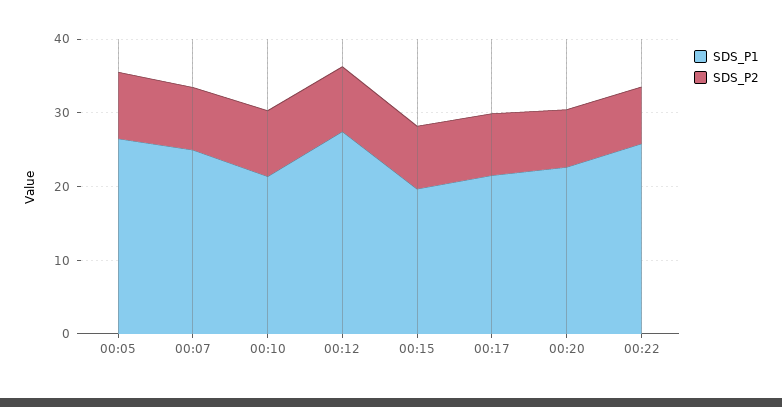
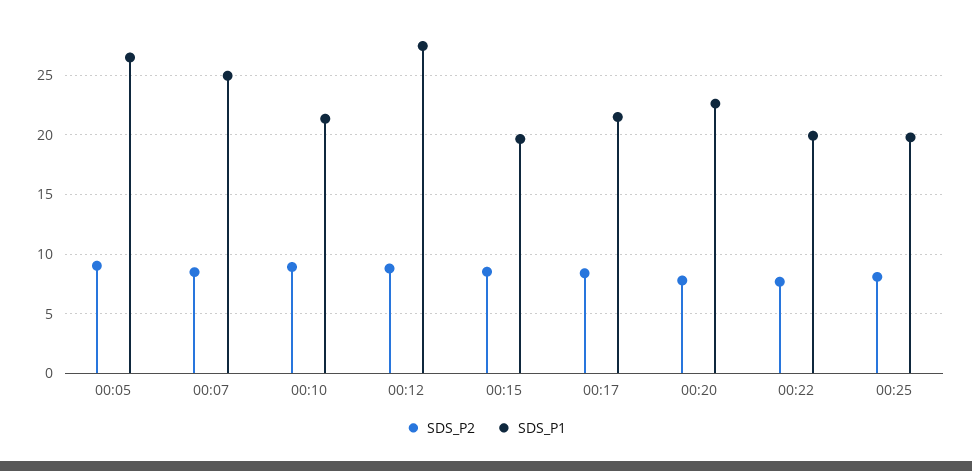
SDS_P1, 00:22: 26 -> 20
SDS_P2, 00:25: none -> 8
SDS_P1, 00:25: none -> 20

